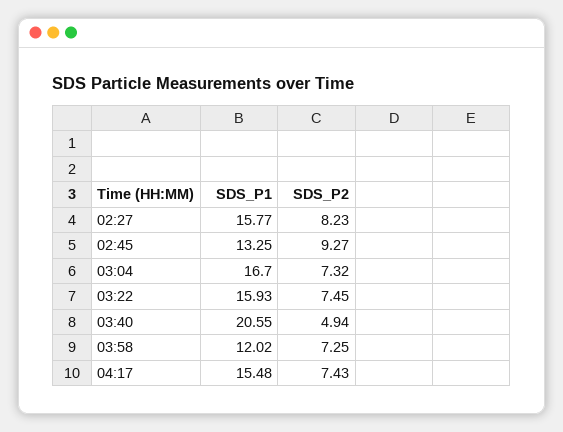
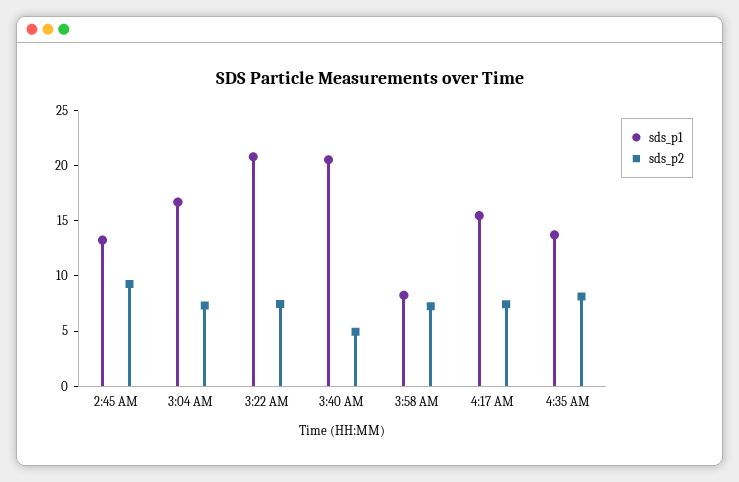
SDS_P1, 02:27: 15.77 -> none
SDS_P2, 02:27: 8.23 -> none
SDS_P1, 03:22: 15.93 -> 21
SDS_P1, 03:58: 12.02 -> 8
SDS_P1, 4:35 AM: none -> 14
SDS_P2, 4:35 AM: none -> 8

